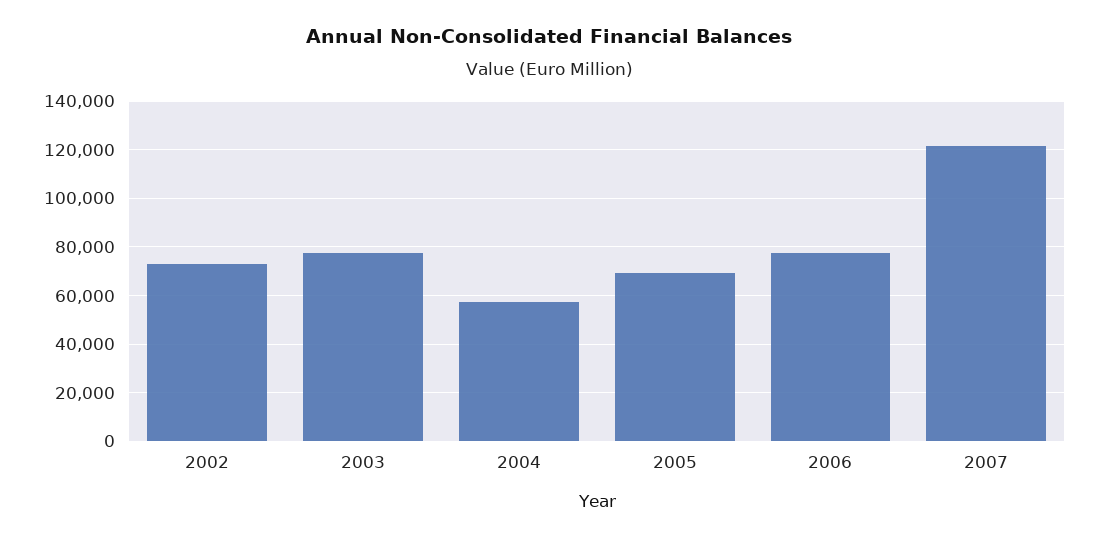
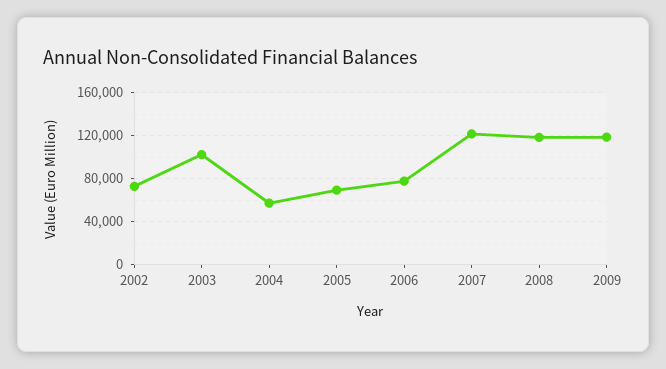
2003: 77500 -> 100000
2008: none -> 120000
2009: none -> 120000

